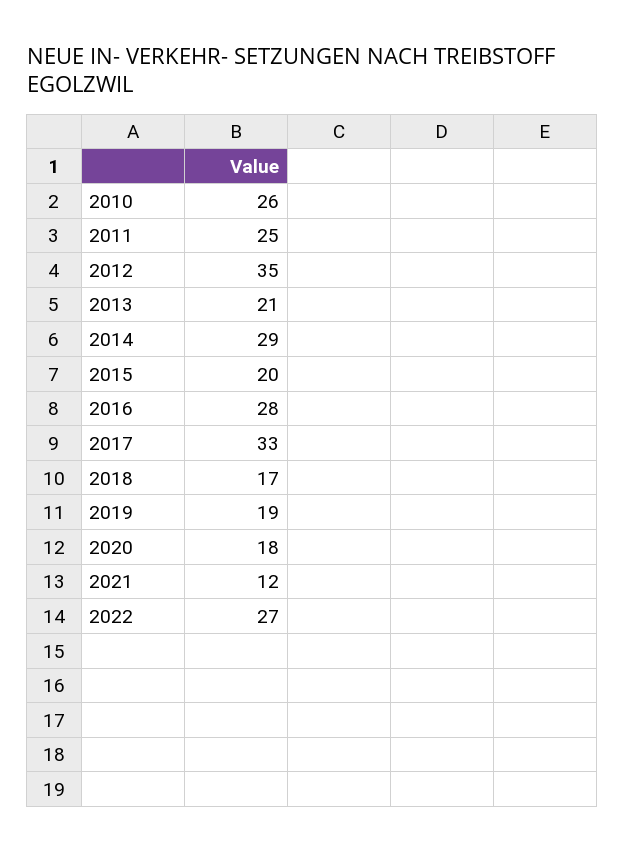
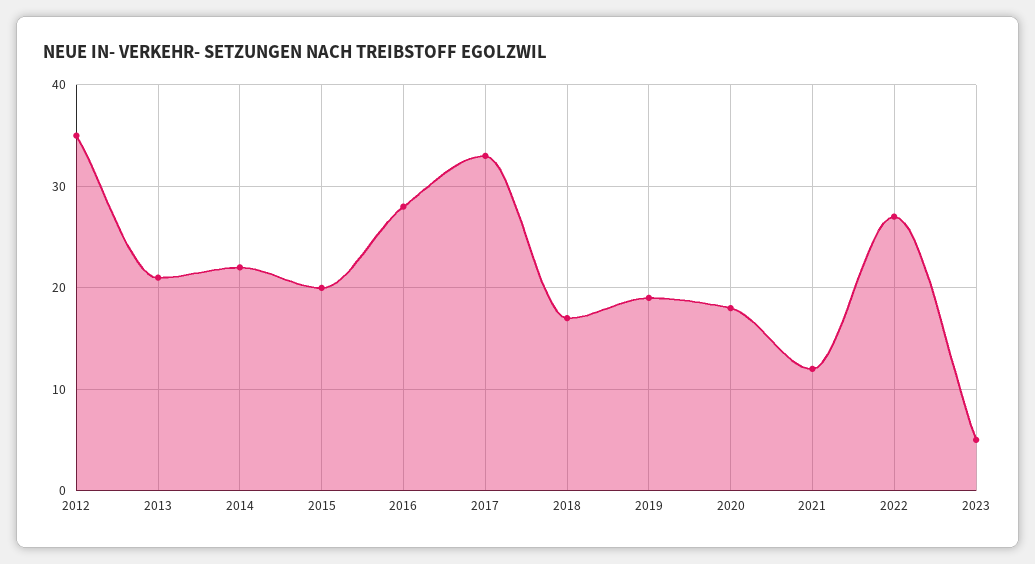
2010: 26 -> none
2011: 25 -> none
2014: 29 -> 22
2023: none -> 5

